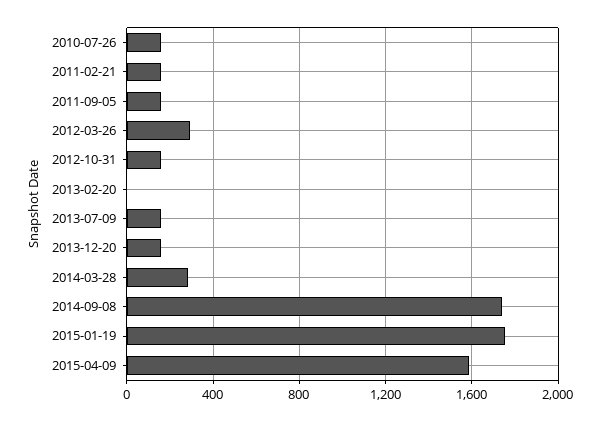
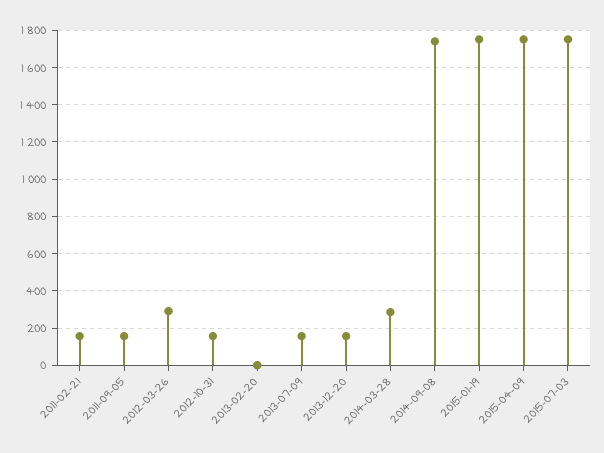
2010-07-26: 150 -> none
2015-04-09: 1600 -> 1750
2015-07-03: none -> 1750

